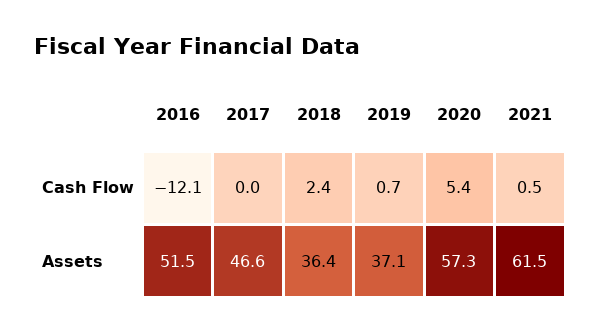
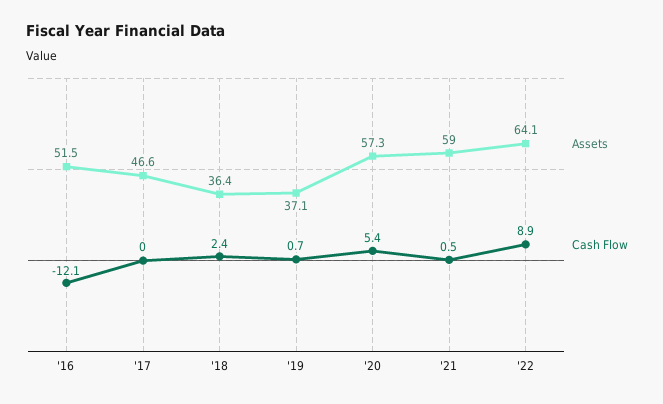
Assets, 2021: 61.5 -> 59
Assets, '22: none -> 64.1
Cash Flow, '22: none -> 8.9

